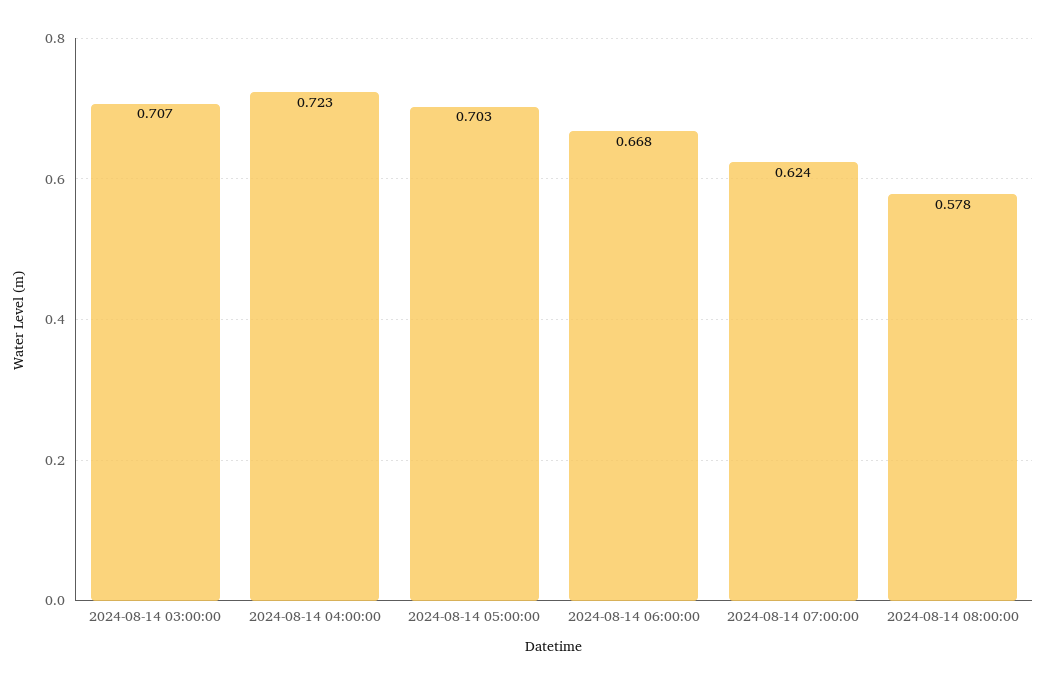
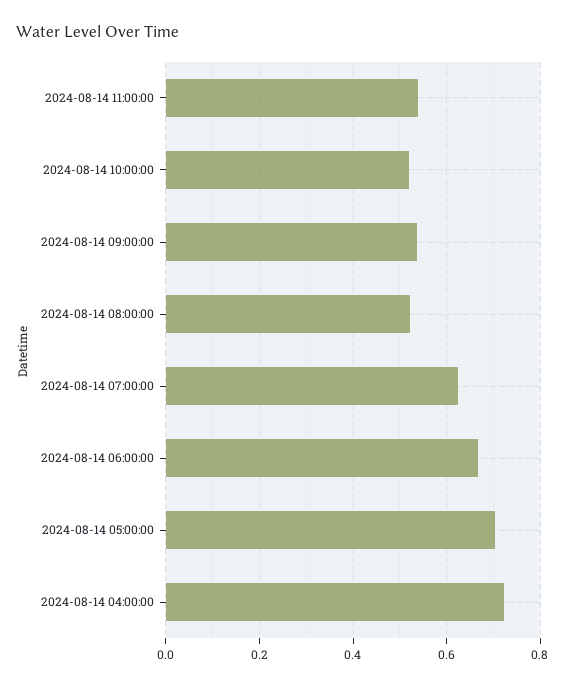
2024-08-14 03:00:00: 0.707 -> none
2024-08-14 08:00:00: 0.578 -> 0.52
2024-08-14 11:00:00: none -> 0.54
2024-08-14 10:00:00: none -> 0.52
2024-08-14 09:00:00: none -> 0.54

